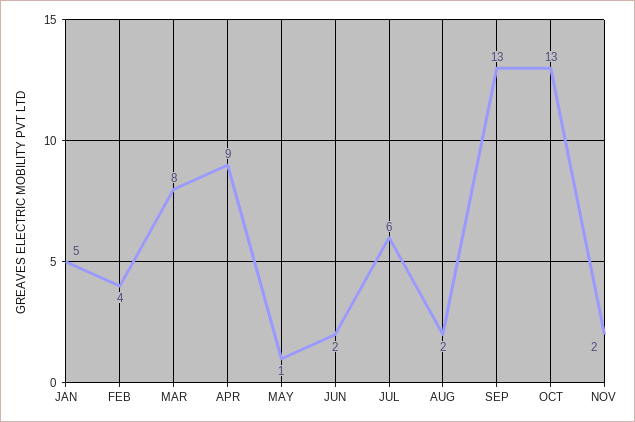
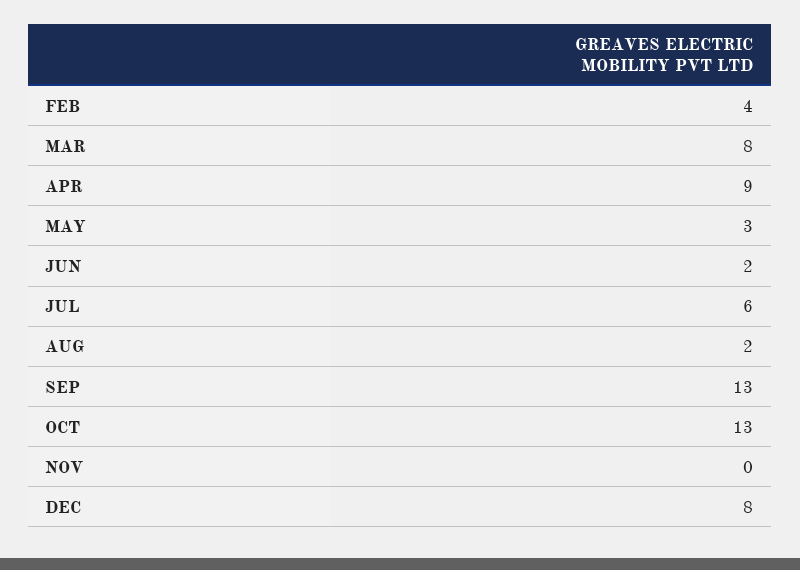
JAN: 5 -> none
MAY: 1 -> 3
NOV: 2 -> 0
DEC: none -> 8

